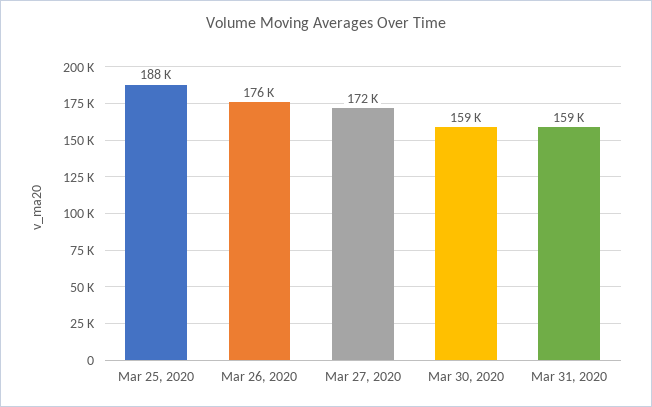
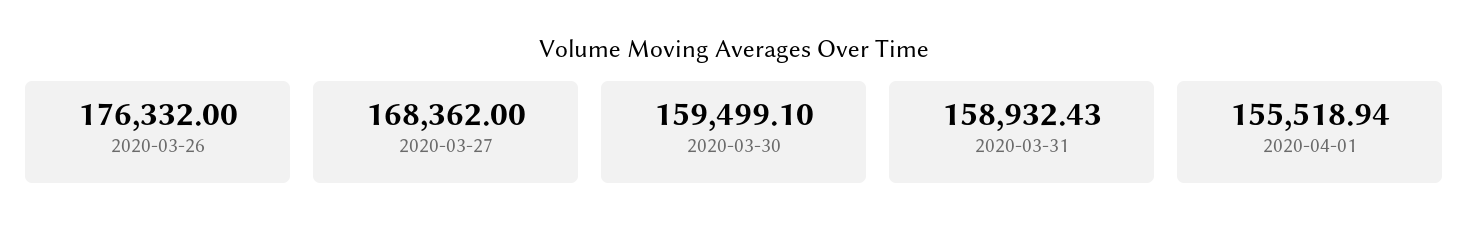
Mar 25, 2020: 188000 -> none
Mar 27, 2020: 172000 -> 168362
2020-04-01: none -> 155518.94

